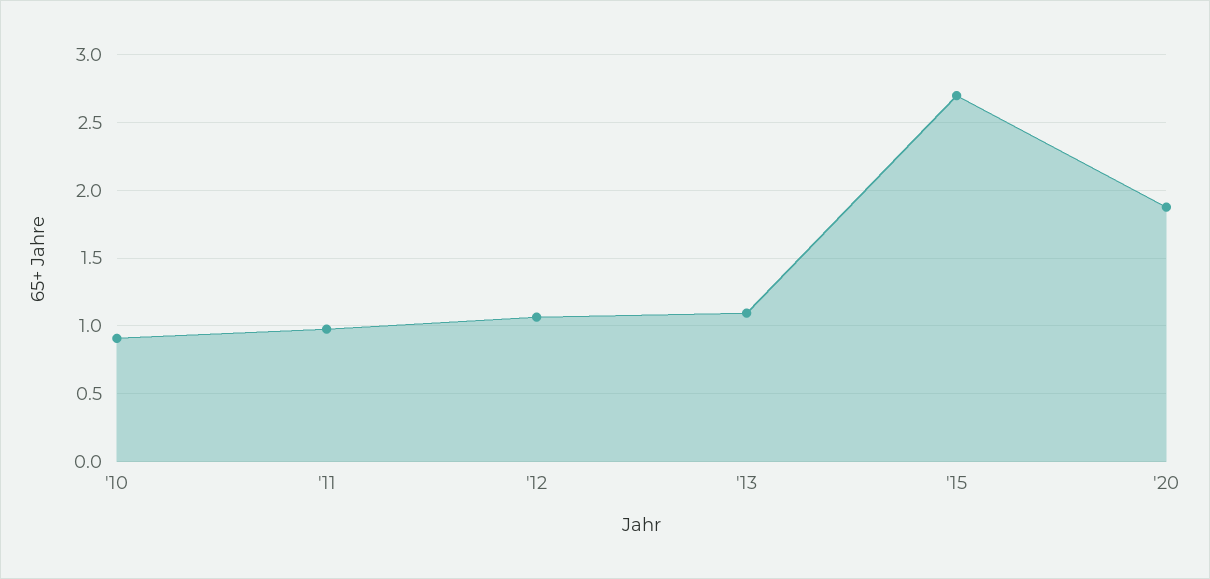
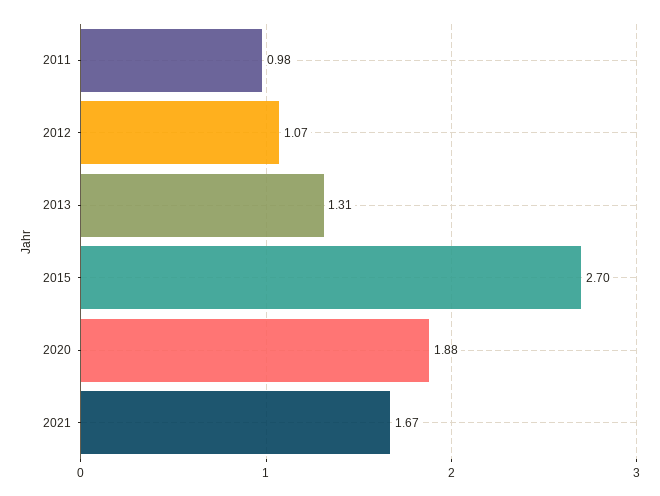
'10: 0.9 -> none
'13: 1.1 -> 1.31
2021: none -> 1.67

